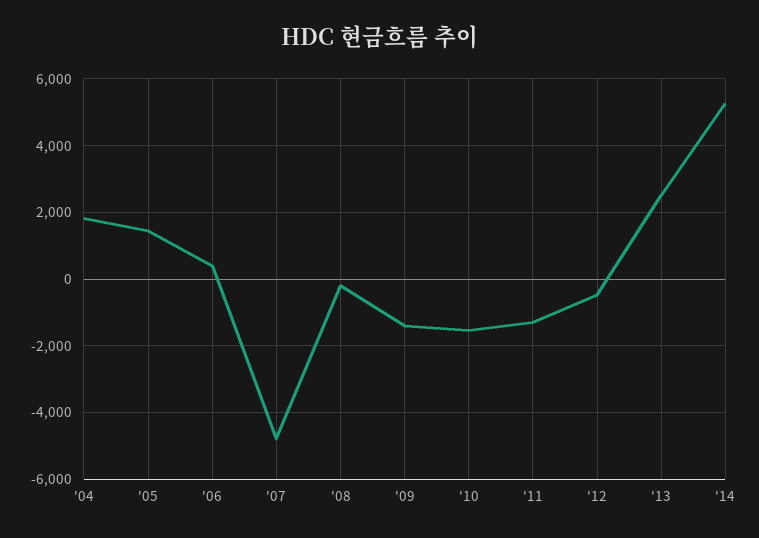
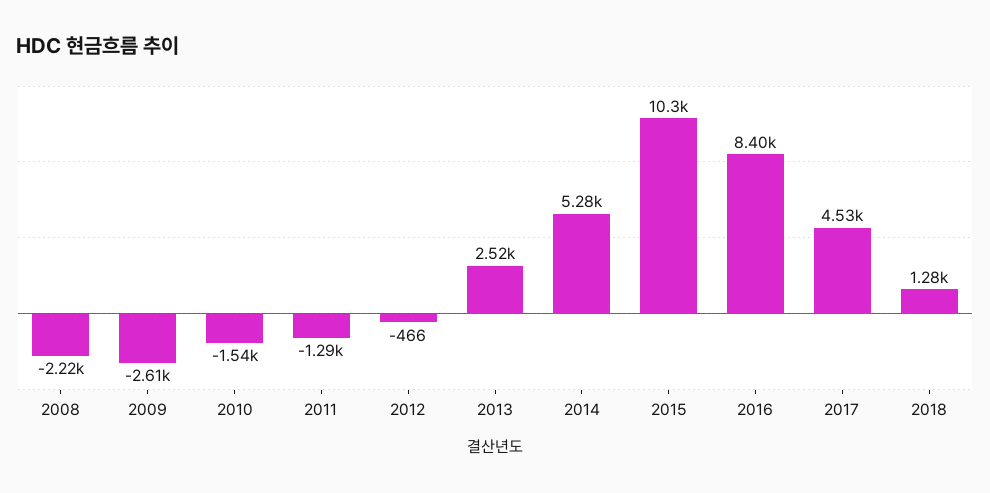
'04: 1800 -> none
'05: 1400 -> none
'06: 400 -> none
'07: -4800 -> none
'08: -200 -> -2220
'09: -1400 -> -2610
2015: none -> 10300
2016: none -> 8400
2017: none -> 4530
2018: none -> 1280

